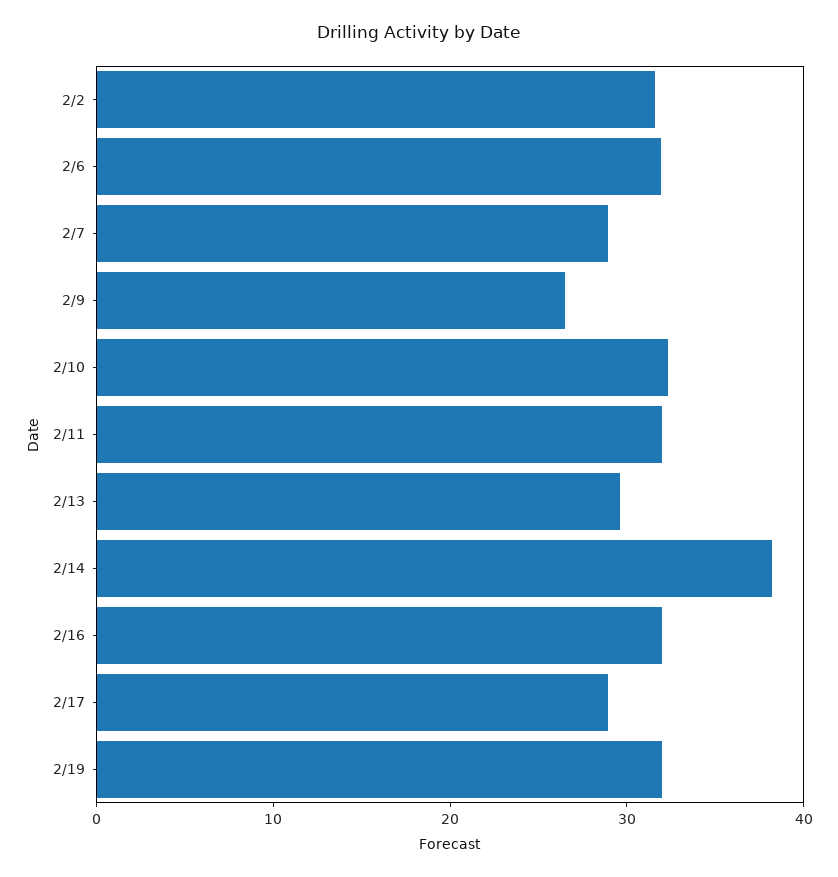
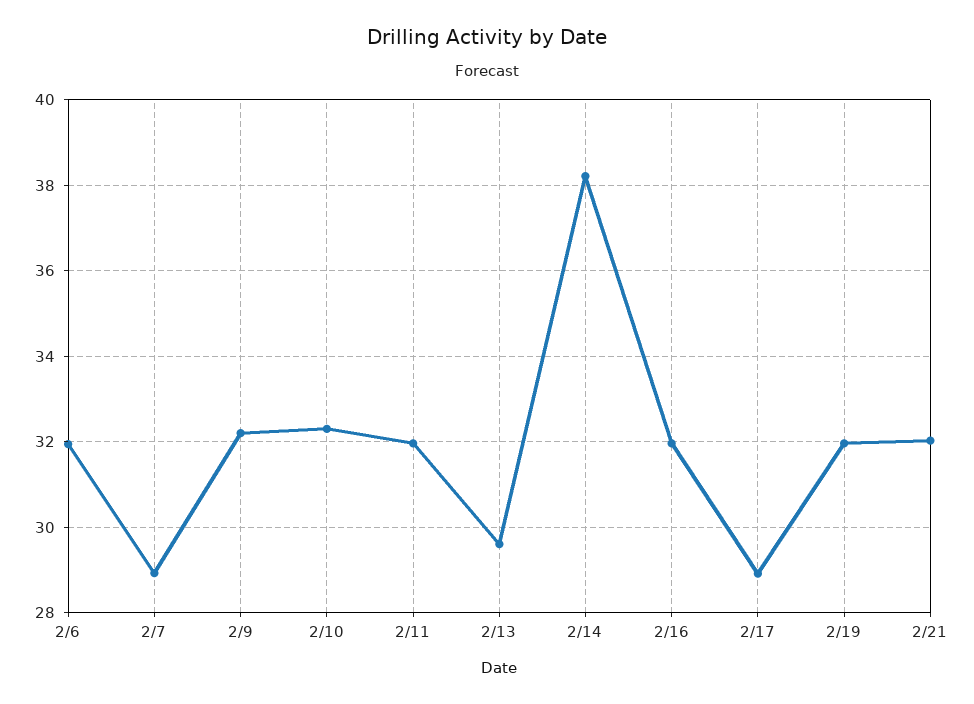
2/2: 32 -> none
2/9: 26 -> 32.2
2/21: none -> 32

